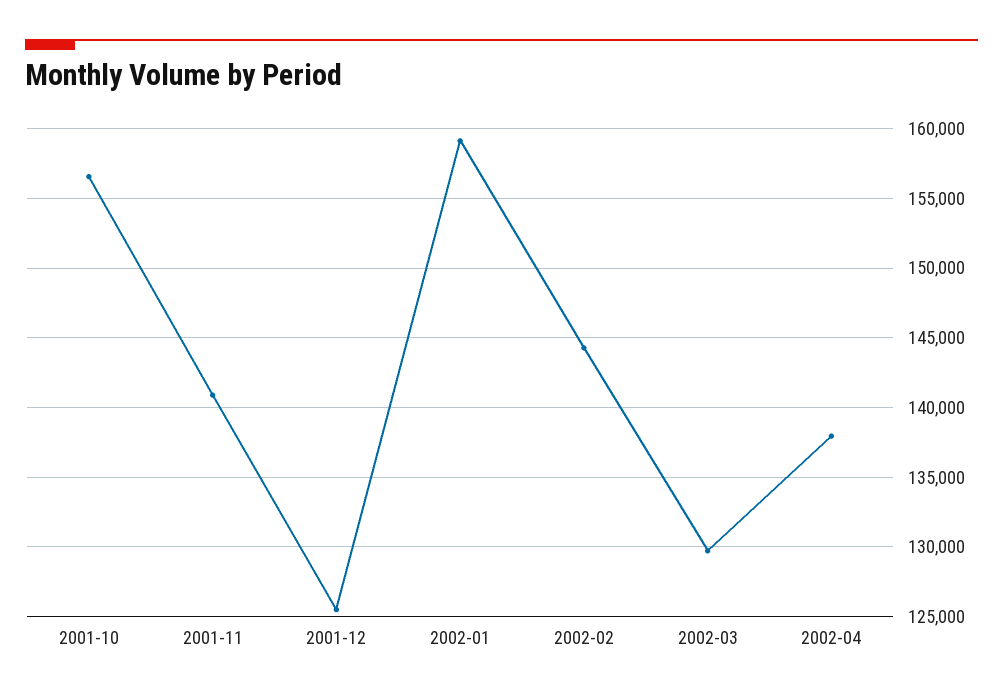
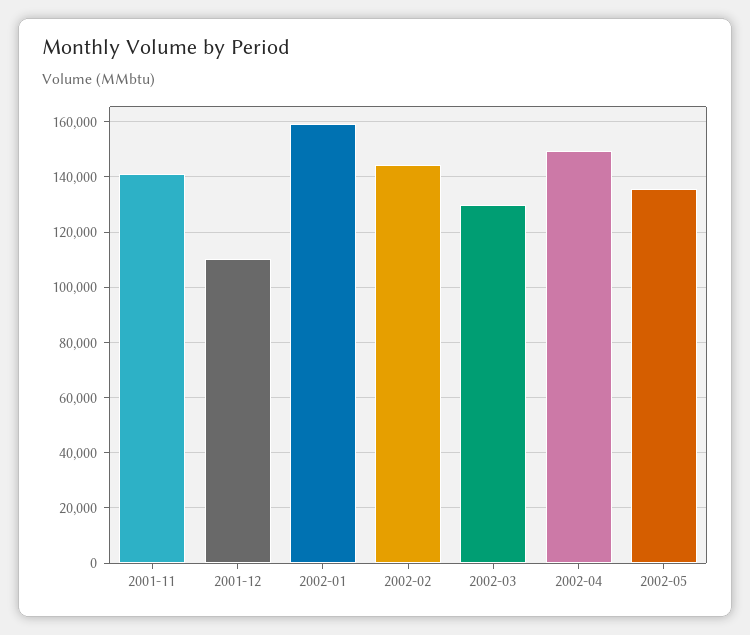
2001-10: 156500 -> none
2001-12: 125500 -> 110000
2002-04: 138000 -> 150000
2002-05: none -> 135000

